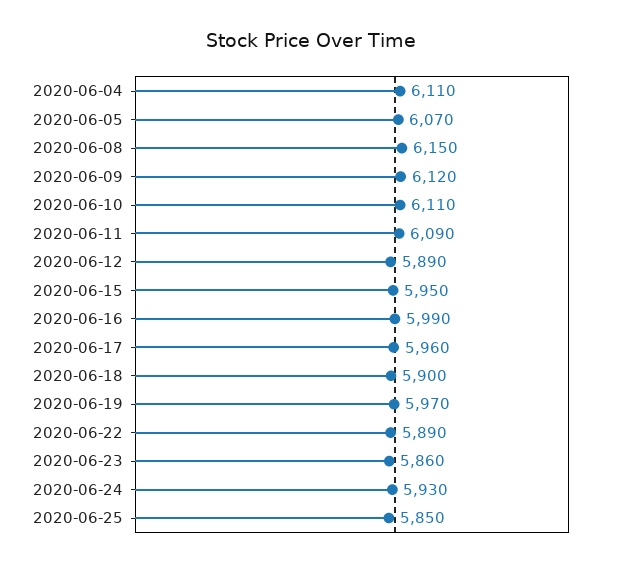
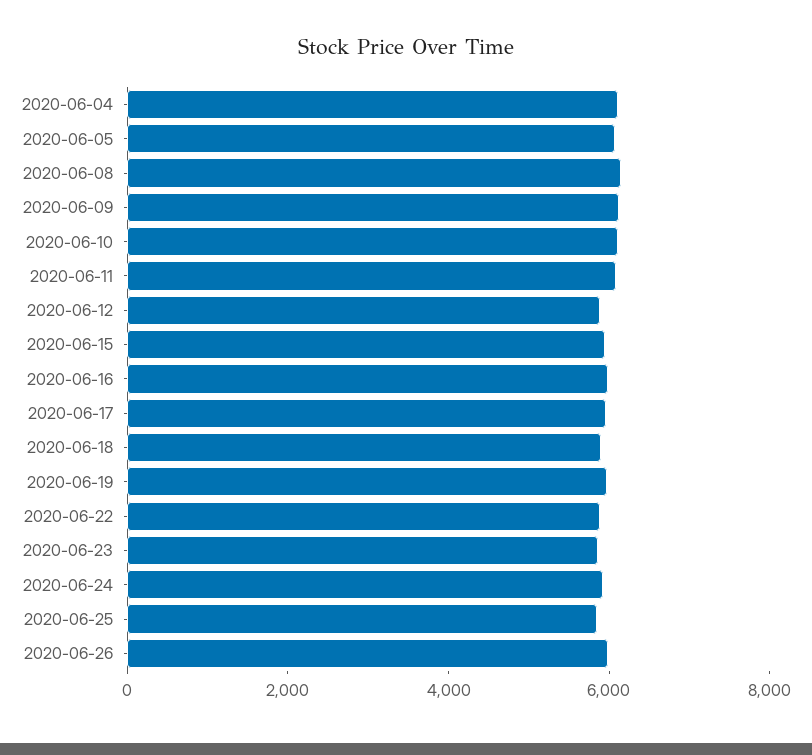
2020-06-26: none -> 6000

